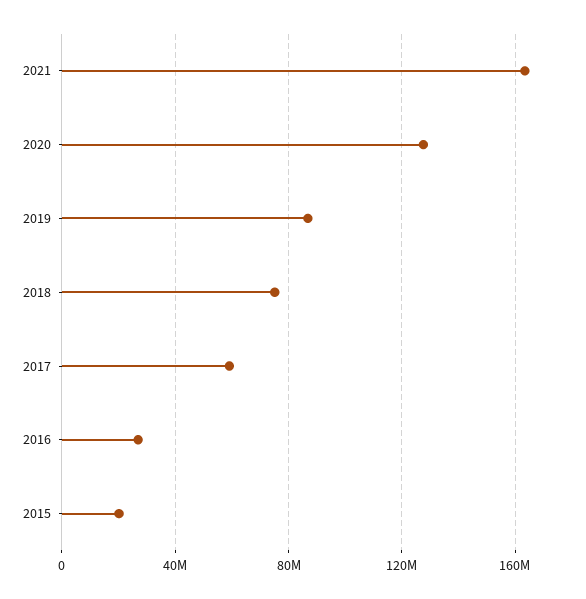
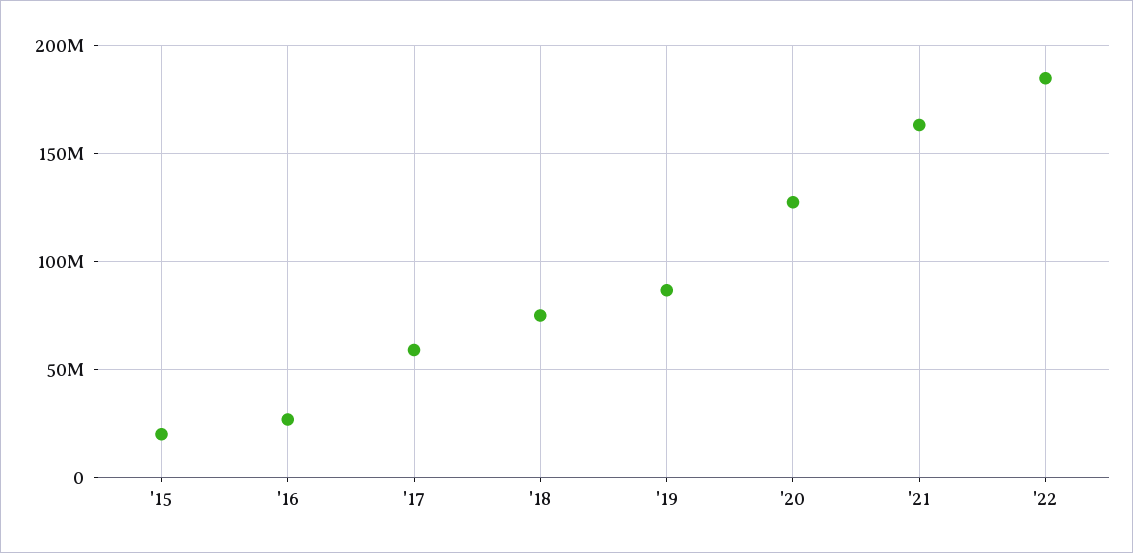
'22: none -> 185000000

